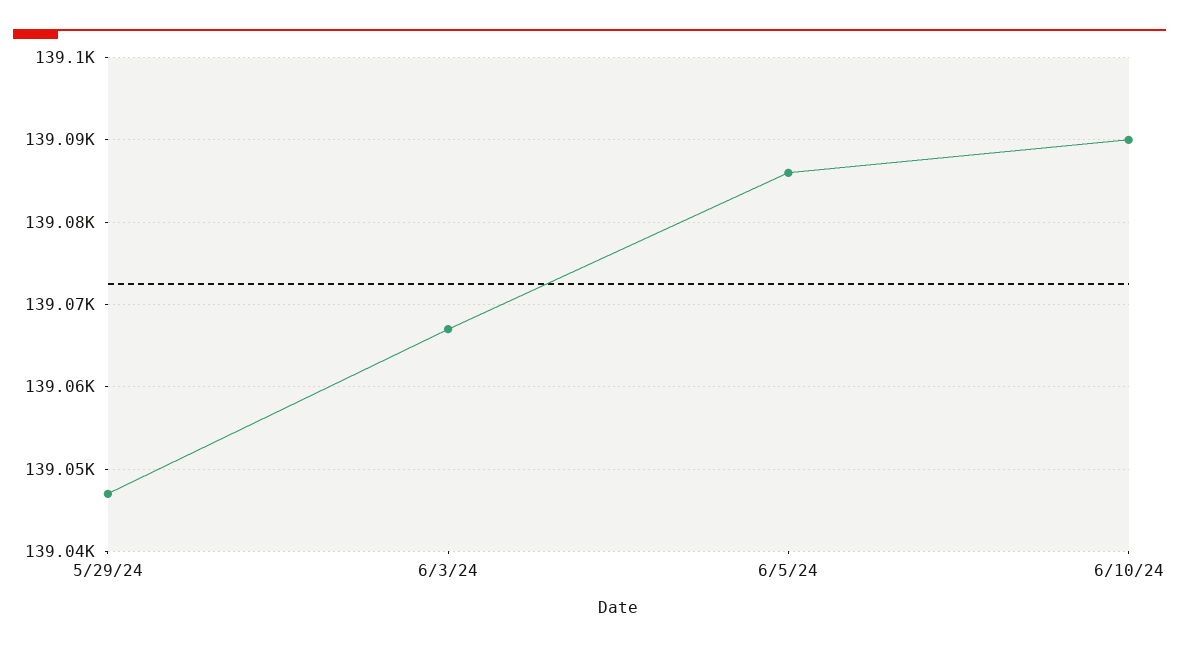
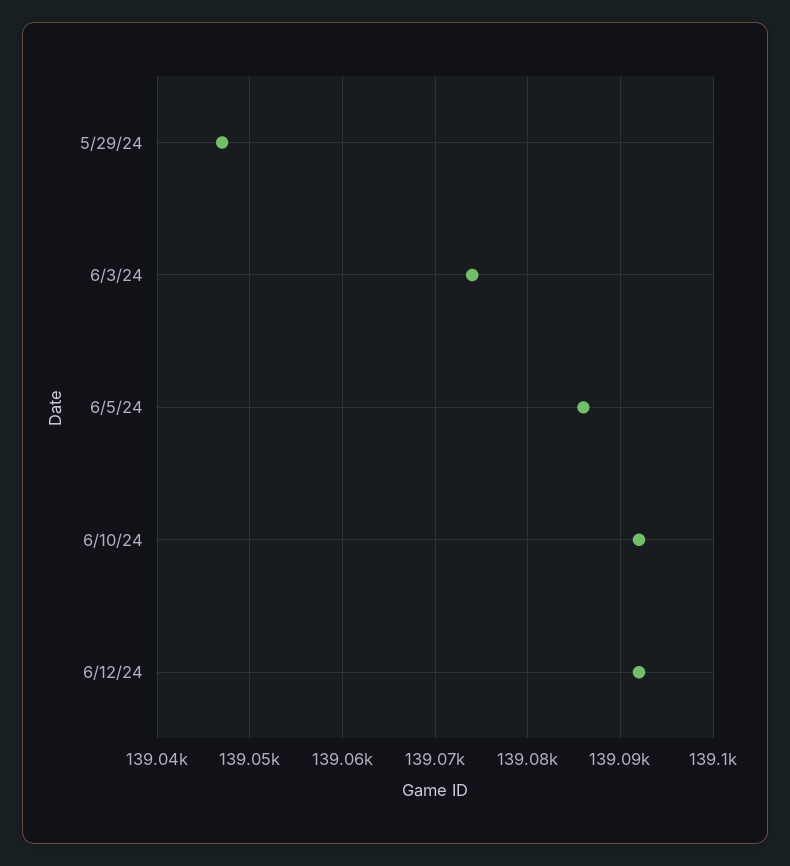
6/3/24: 139067 -> 139074
6/10/24: 139090 -> 139092
6/12/24: none -> 139092

